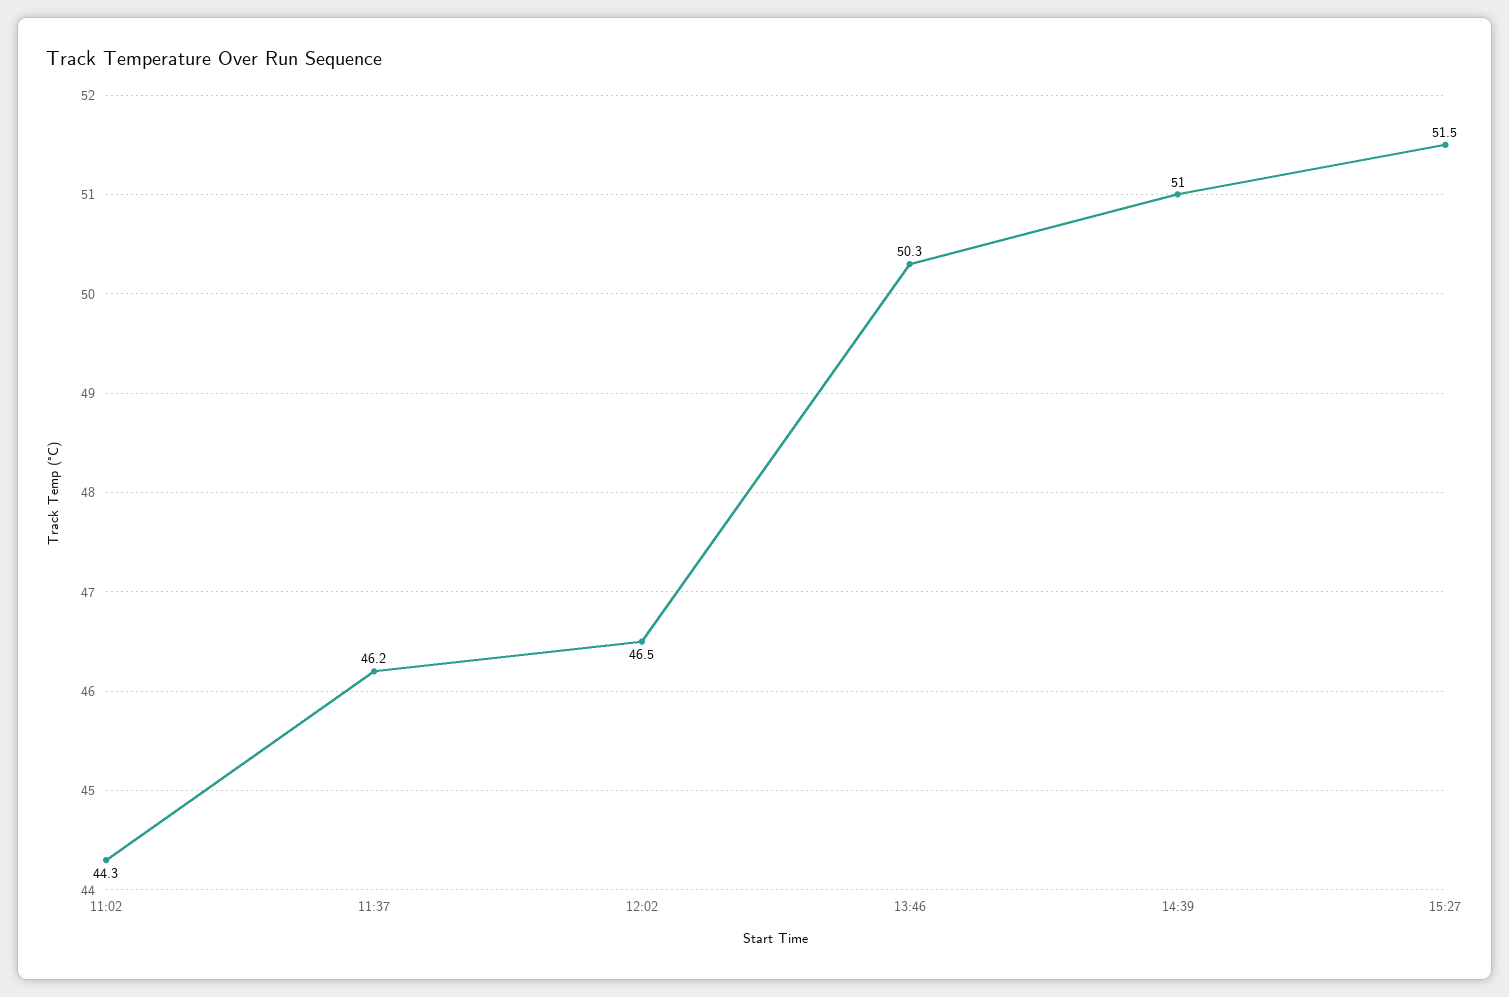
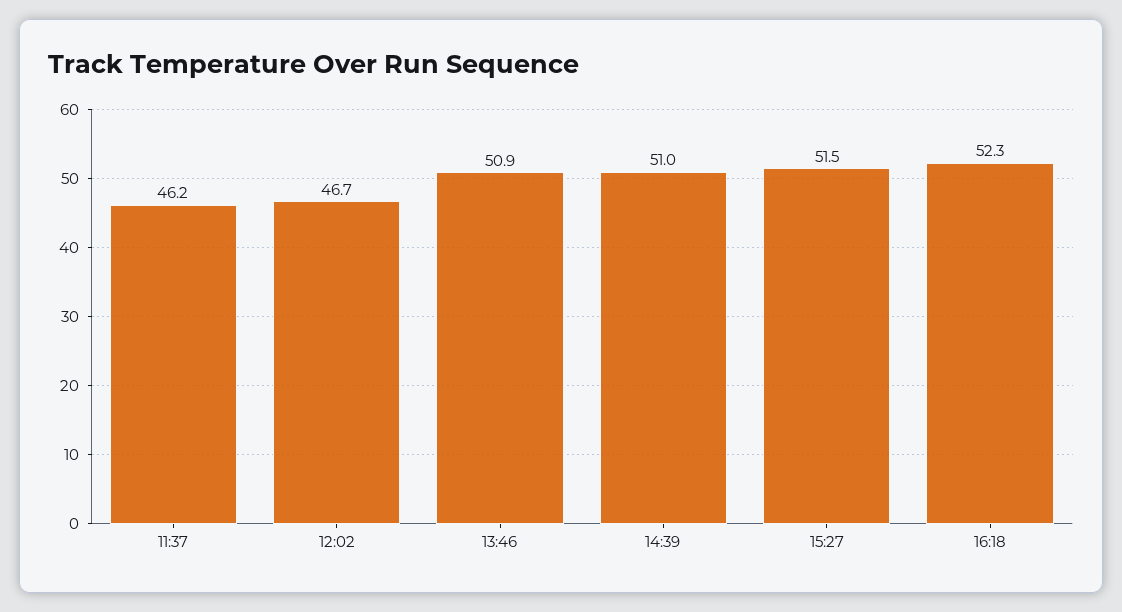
11:02: 44.3 -> none
12:02: 46.5 -> 46.7
13:46: 50.3 -> 50.9
16:18: none -> 52.3

